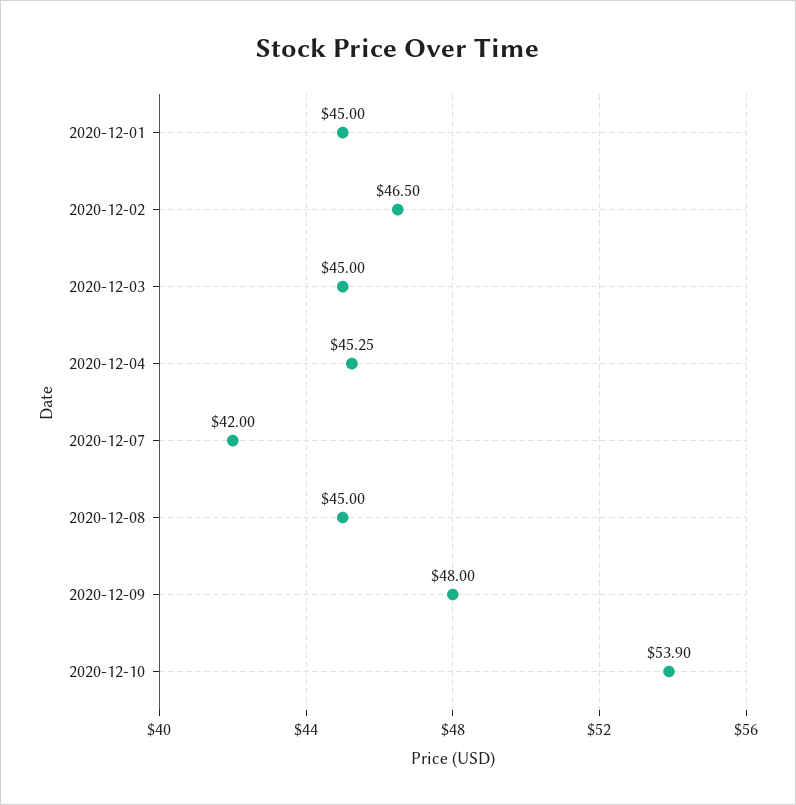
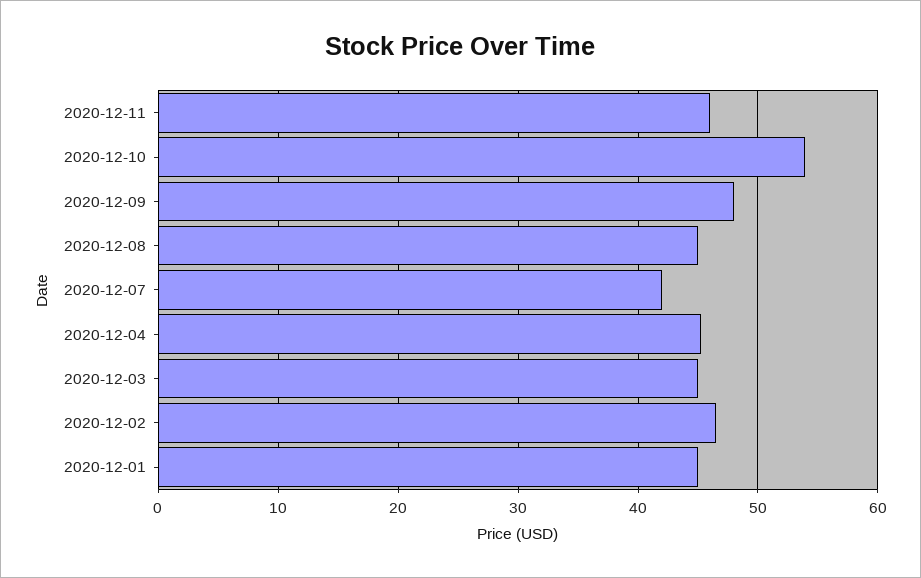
2020-12-11: none -> 46

